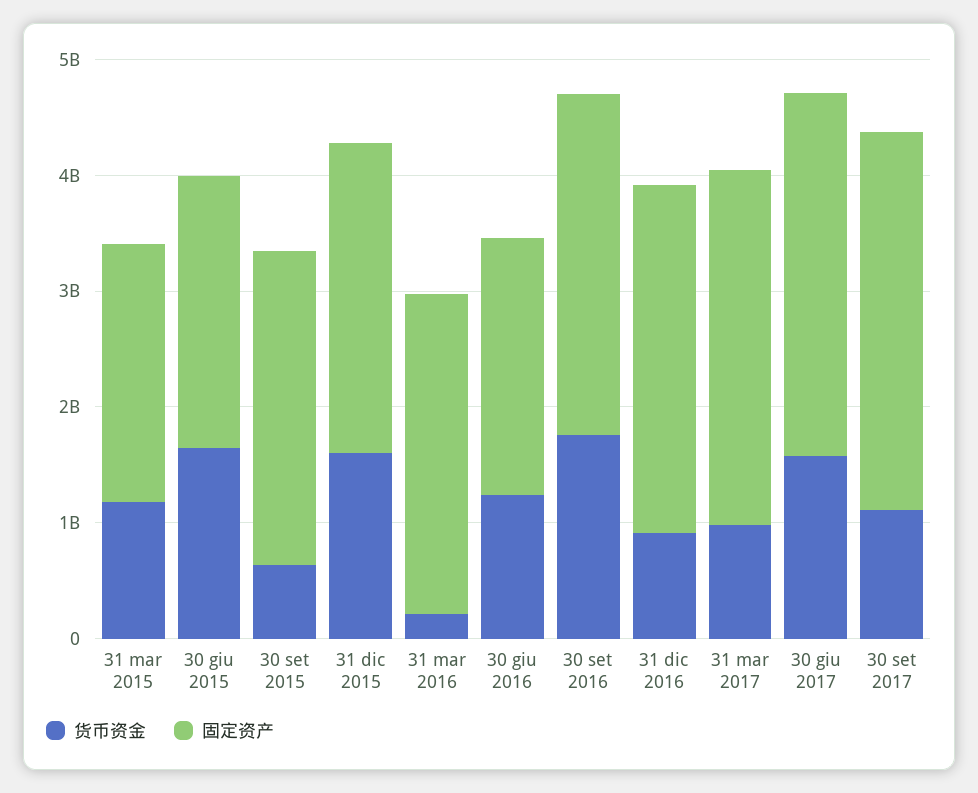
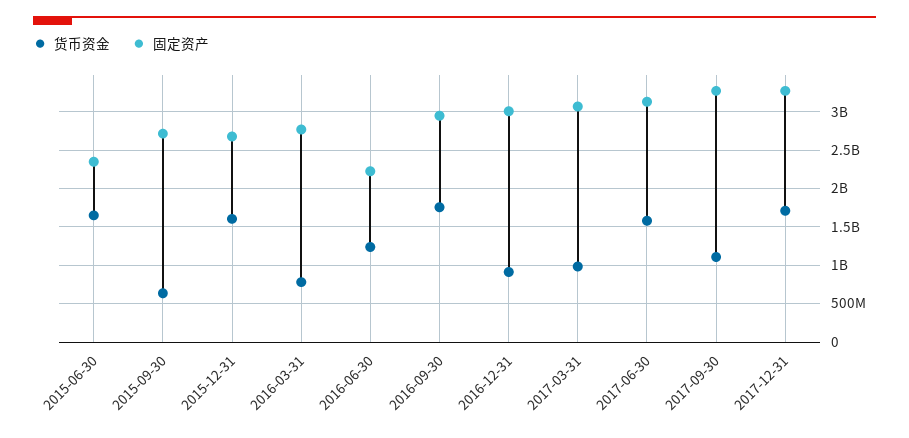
货币资金, 31 mar 2015: 1200000000 -> none
固定资产, 31 mar 2015: 2200000000 -> none
货币资金, 31 mar 2016: 200000000 -> 800000000
货币资金, 2017-12-31: none -> 1700000000
固定资产, 2017-12-31: none -> 3300000000

